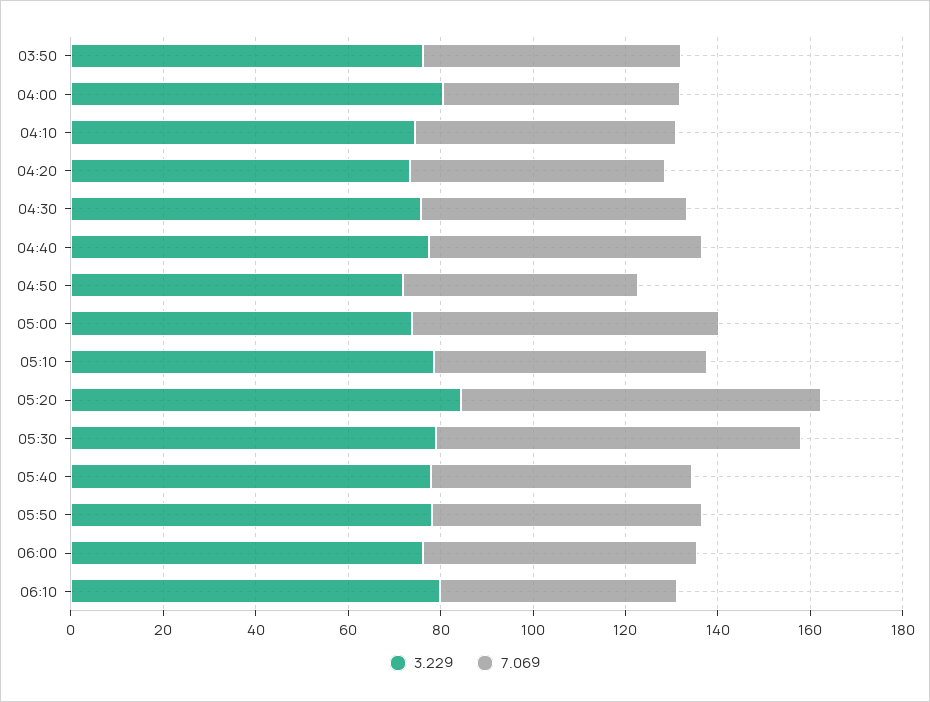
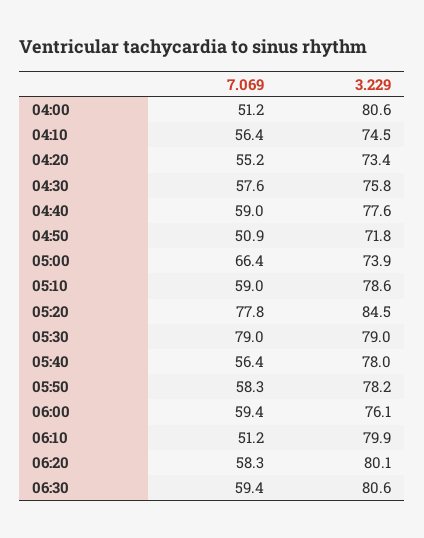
3.229, 03:50: 75 -> none
7.069, 03:50: 55 -> none
7.069, 06:20: none -> 58.3
3.229, 06:20: none -> 80.1
7.069, 06:30: none -> 59.4
3.229, 06:30: none -> 80.6

